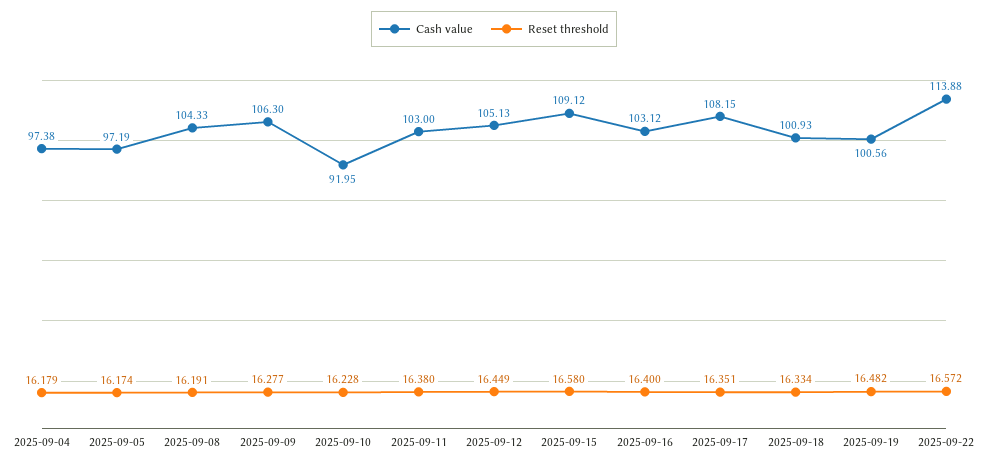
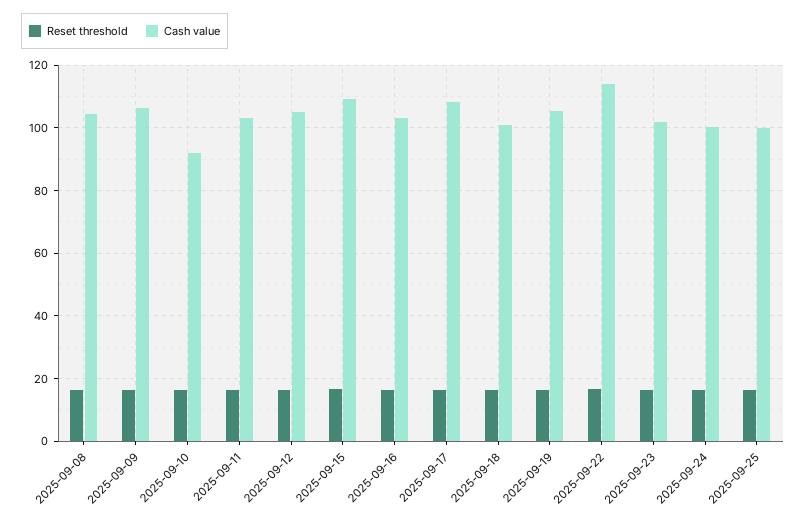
Cash value, 2025-09-04: 97.38 -> none
Reset threshold, 2025-09-04: 16.179 -> none
Cash value, 2025-09-05: 97.19 -> none
Reset threshold, 2025-09-05: 16.174 -> none
Cash value, 2025-09-19: 100.56 -> 106
Reset threshold, 2025-09-23: none -> 16
Cash value, 2025-09-23: none -> 102
Reset threshold, 2025-09-24: none -> 16
Cash value, 2025-09-24: none -> 100
Reset threshold, 2025-09-25: none -> 16
Cash value, 2025-09-25: none -> 100

